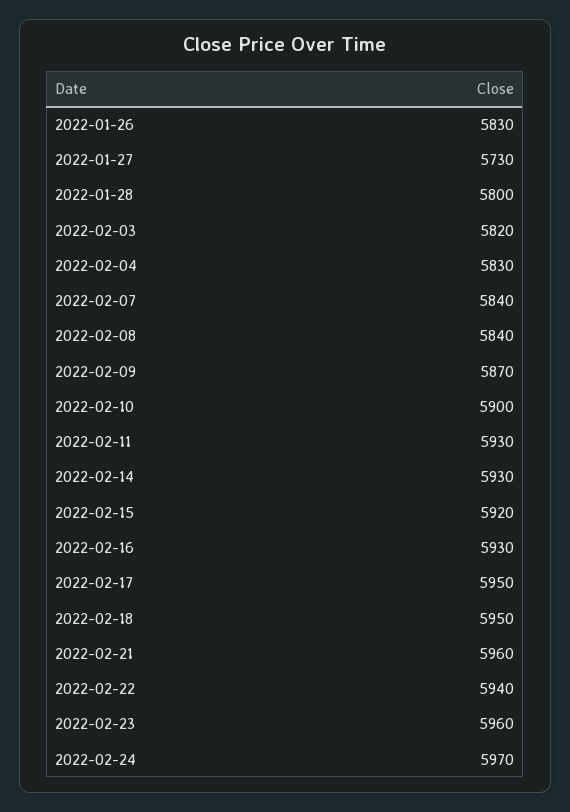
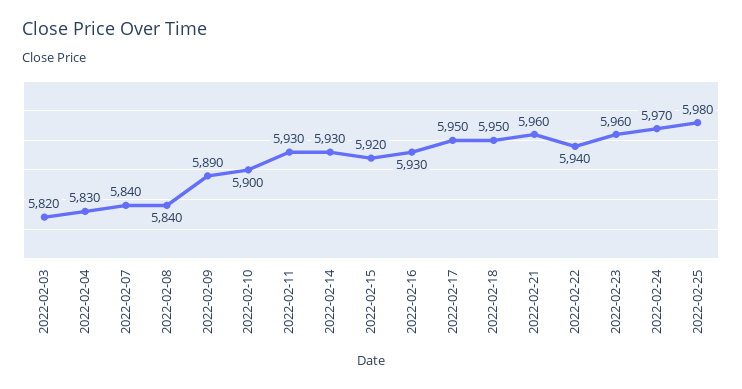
2022-01-26: 5830 -> none
2022-01-27: 5730 -> none
2022-01-28: 5800 -> none
2022-02-09: 5870 -> 5890
2022-02-25: none -> 5980

